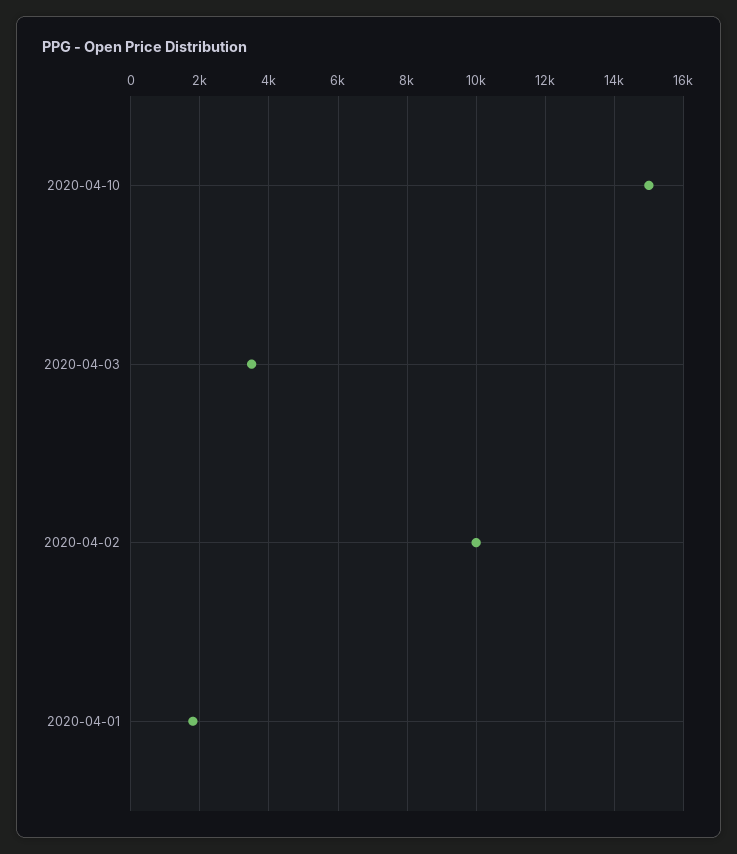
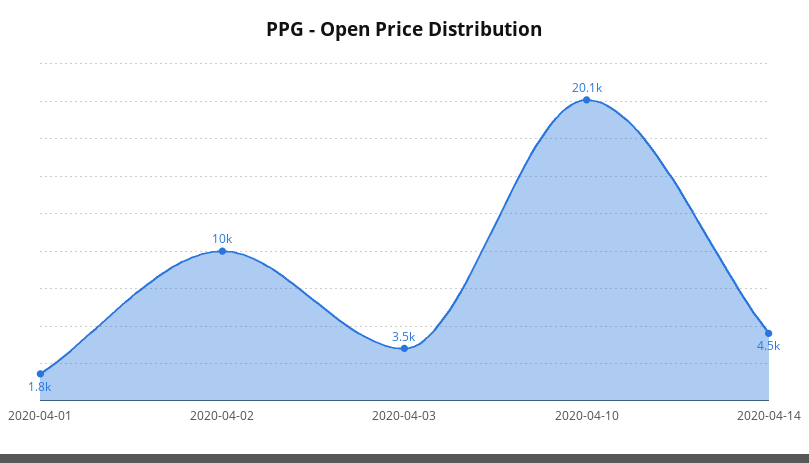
2020-04-10: 15000 -> 20100
2020-04-14: none -> 4500

